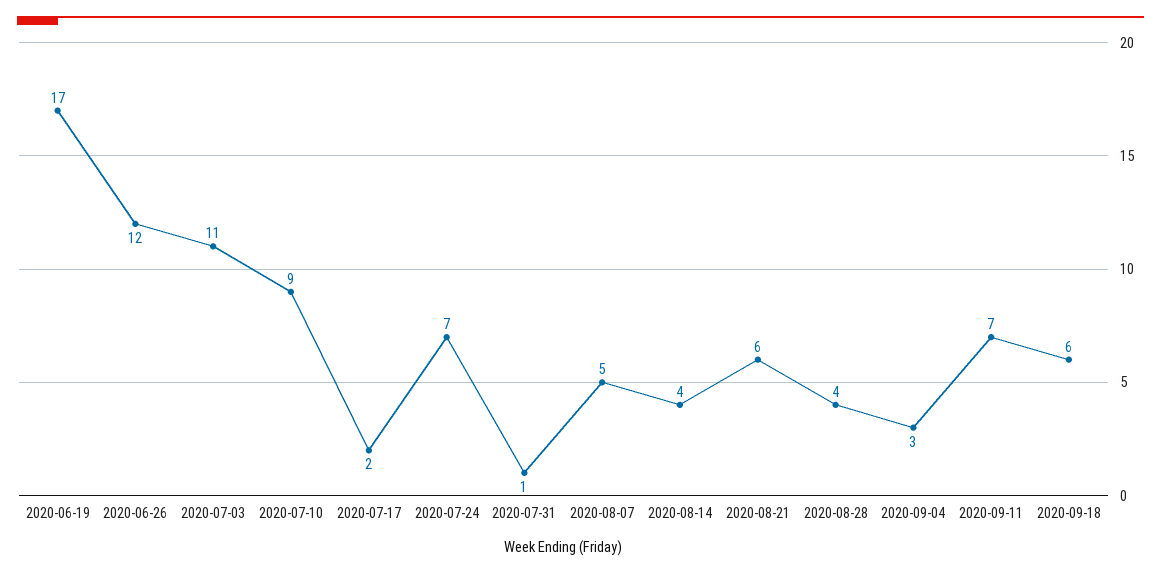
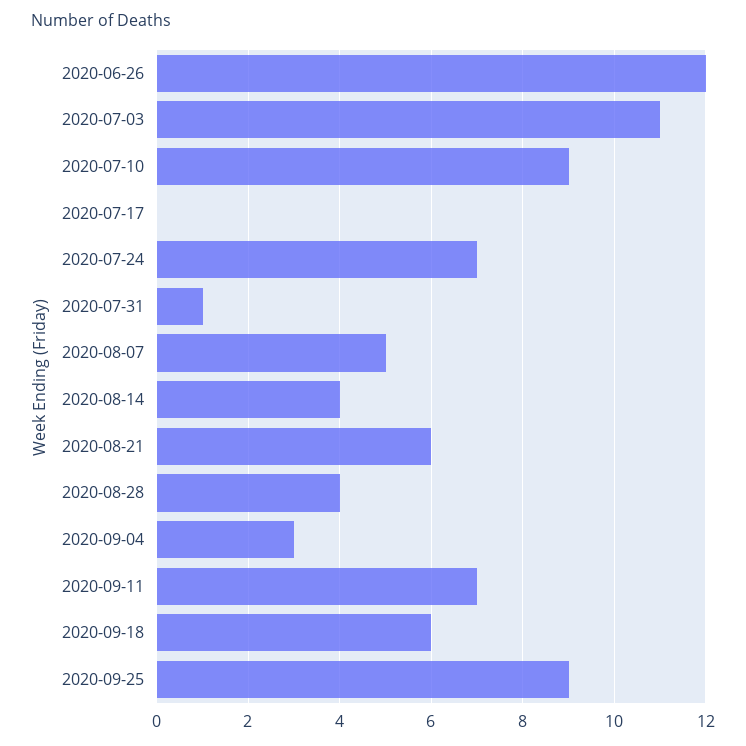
2020-06-19: 17 -> none
2020-07-17: 2 -> 0
2020-09-25: none -> 9

